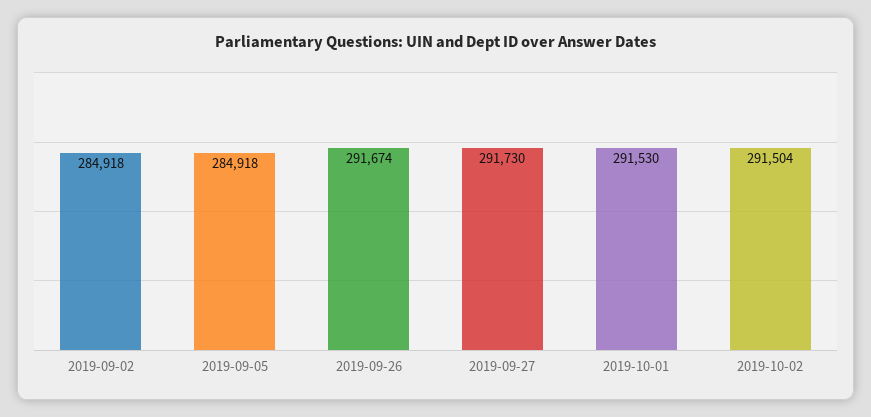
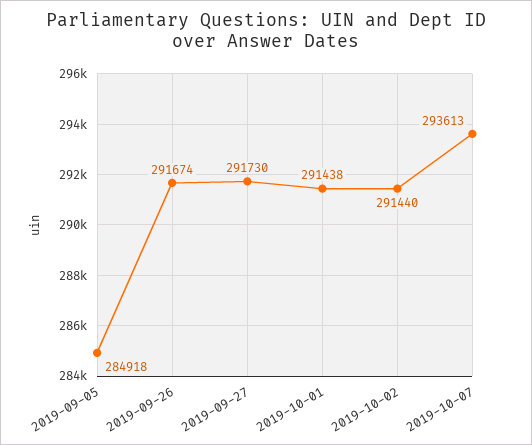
2019-09-02: 284918 -> none
2019-10-01: 291530 -> 291438
2019-10-02: 291504 -> 291440
2019-10-07: none -> 293613

